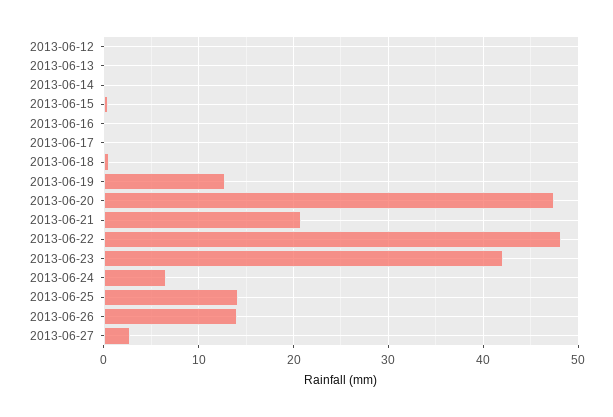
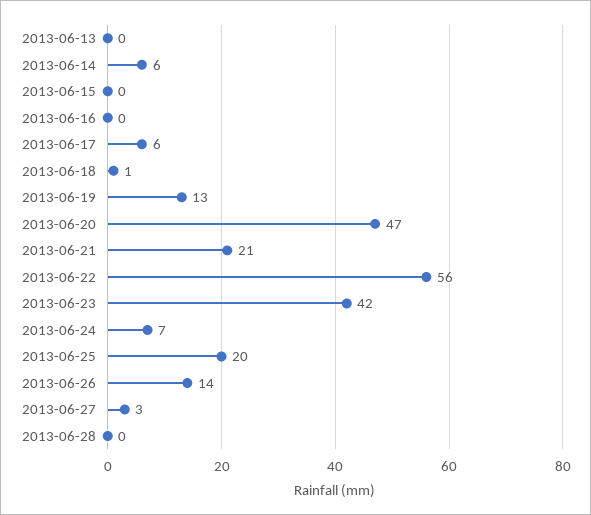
2013-06-12: 0 -> none
2013-06-14: 0 -> 6
2013-06-17: 0 -> 6
2013-06-22: 48 -> 56
2013-06-25: 14 -> 20
2013-06-28: none -> 0

